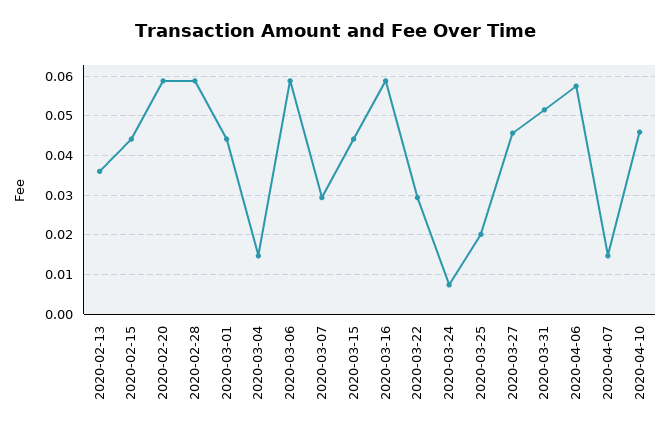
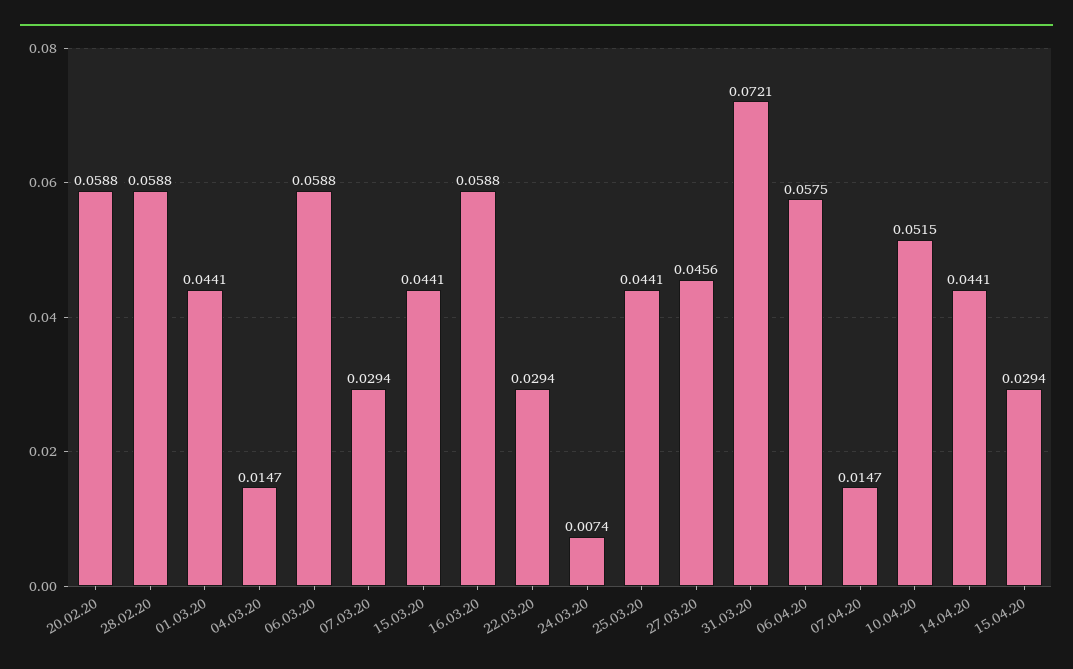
2020-02-13: 0.036 -> none
2020-02-15: 0.044 -> none
2020-03-25: 0.02 -> 0.0441
2020-03-31: 0.052 -> 0.0721
2020-04-10: 0.046 -> 0.0515
14.04.20: none -> 0.0441
15.04.20: none -> 0.0294

